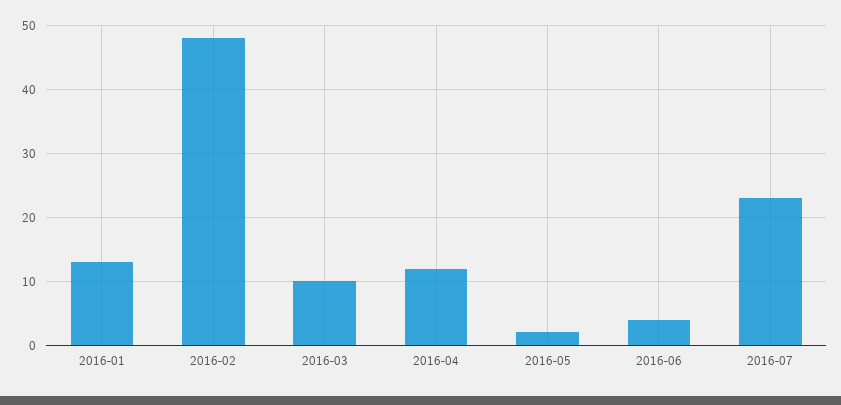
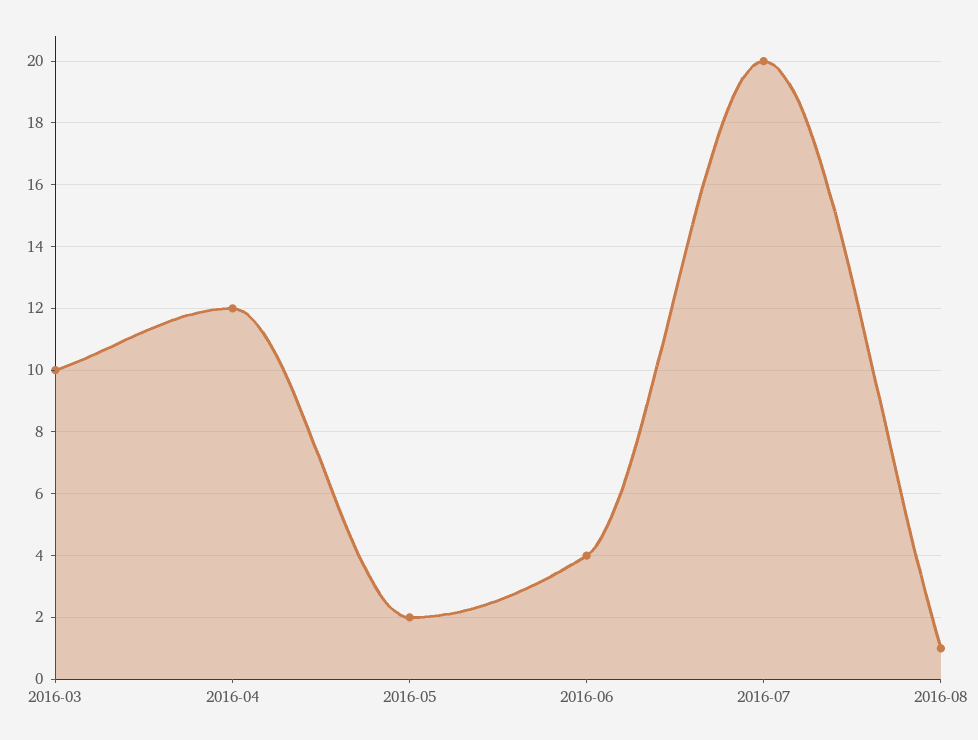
2016-01: 13 -> none
2016-02: 48 -> none
2016-07: 23 -> 20
2016-08: none -> 1

